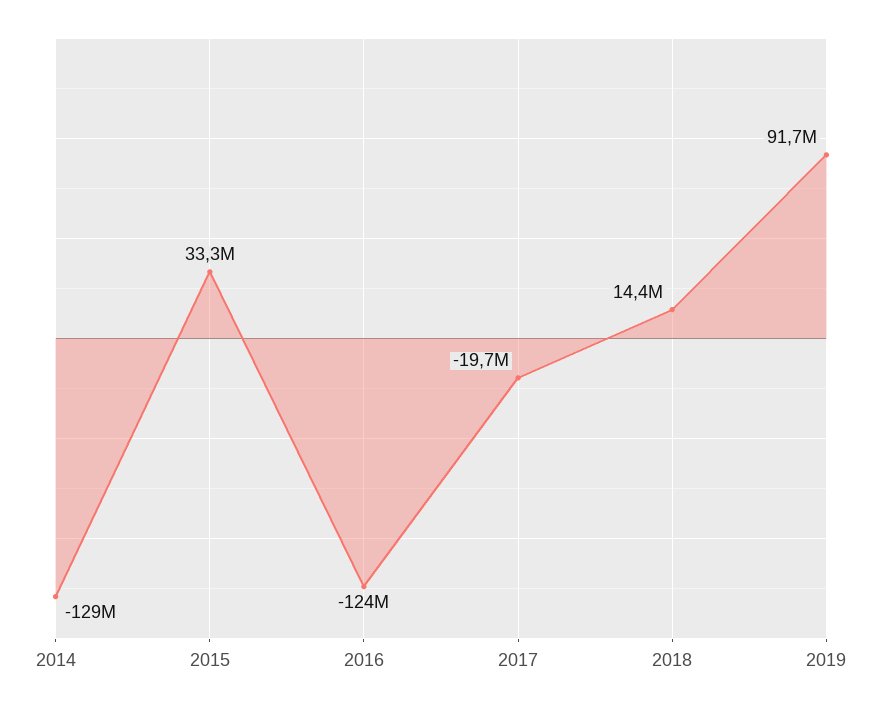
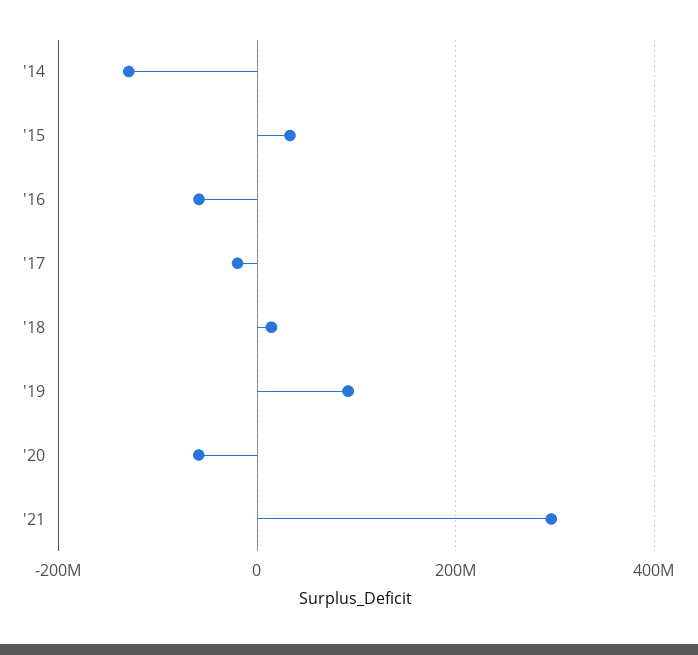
2016: -124000000 -> -60000000
'20: none -> -60000000
'21: none -> 300000000

